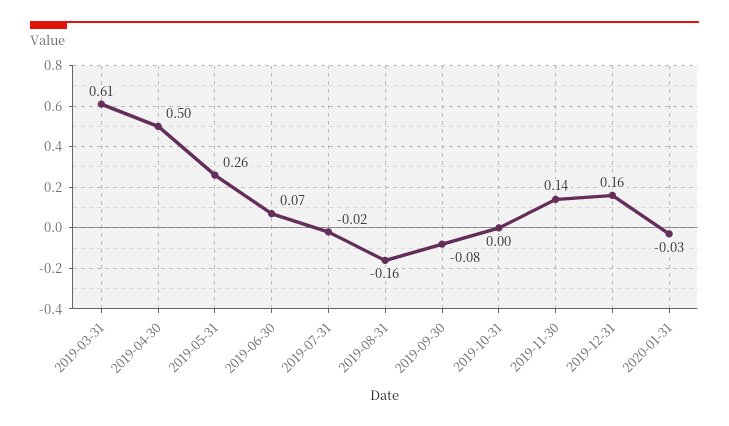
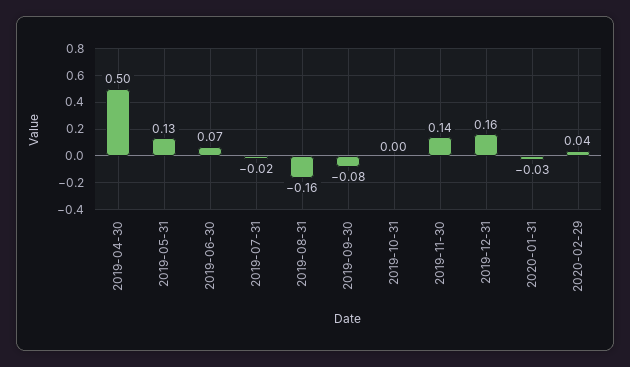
2019-03-31: 0.61 -> none
2019-05-31: 0.26 -> 0.13
2020-02-29: none -> 0.04

